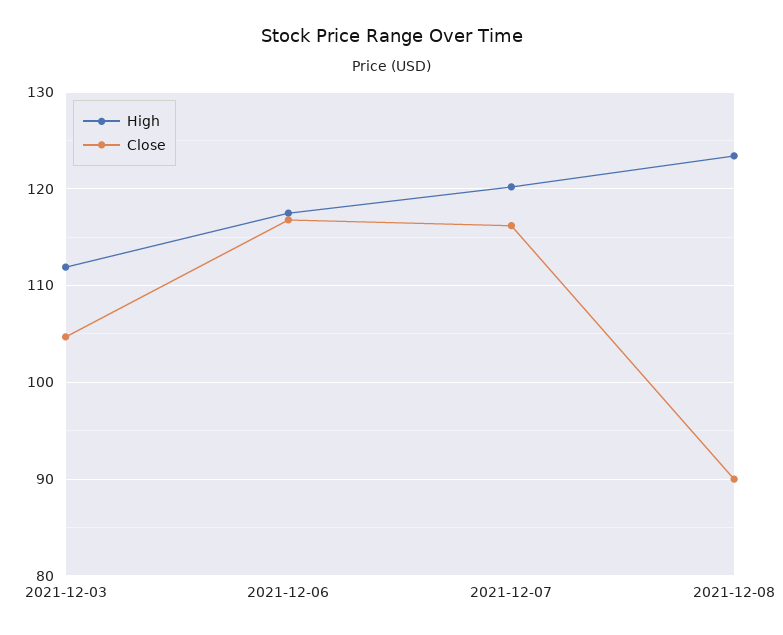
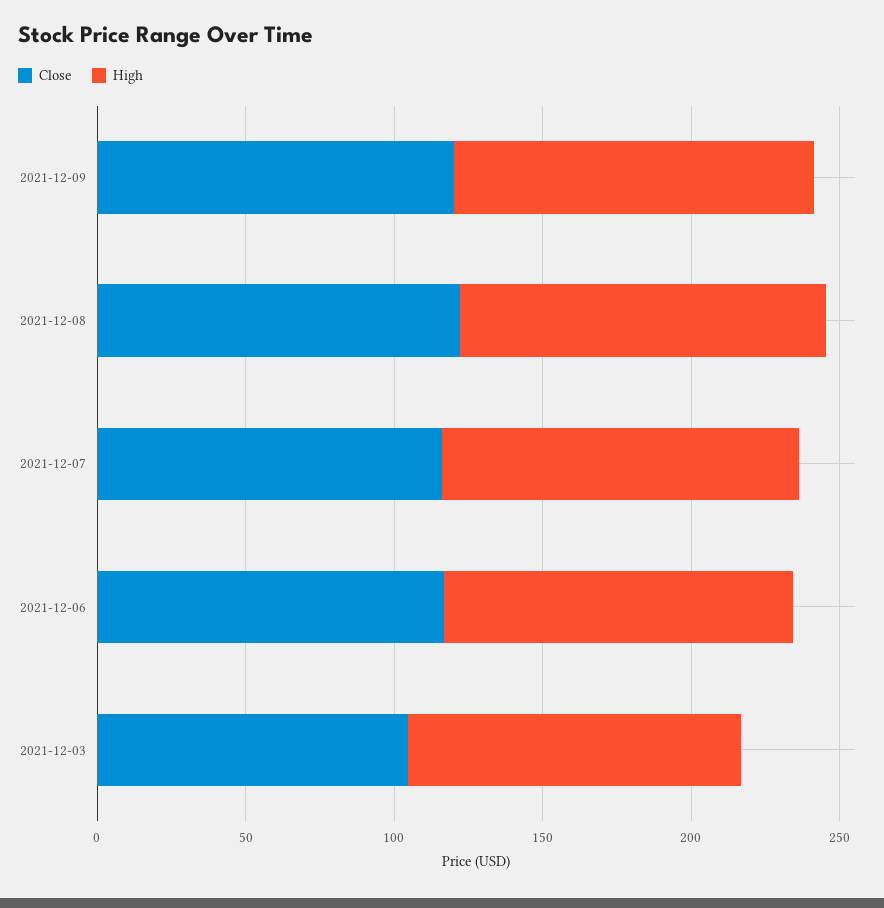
Close, 2021-12-08: 90 -> 120
Close, 2021-12-09: none -> 120
High, 2021-12-09: none -> 120

